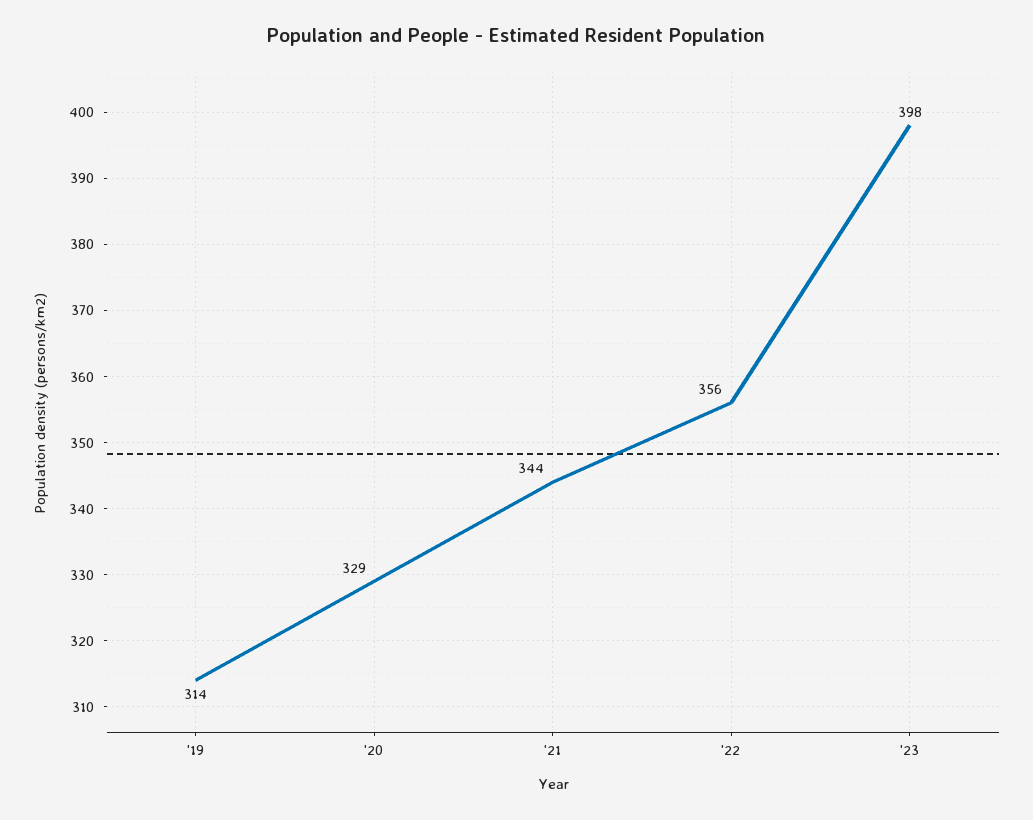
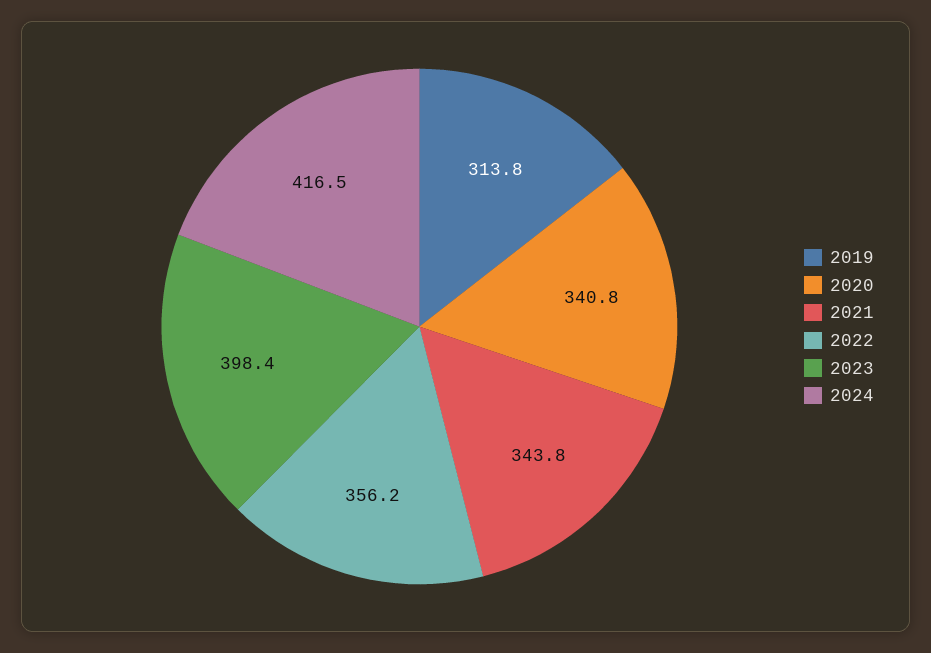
'20: 329 -> 340.8
2024: none -> 416.5

